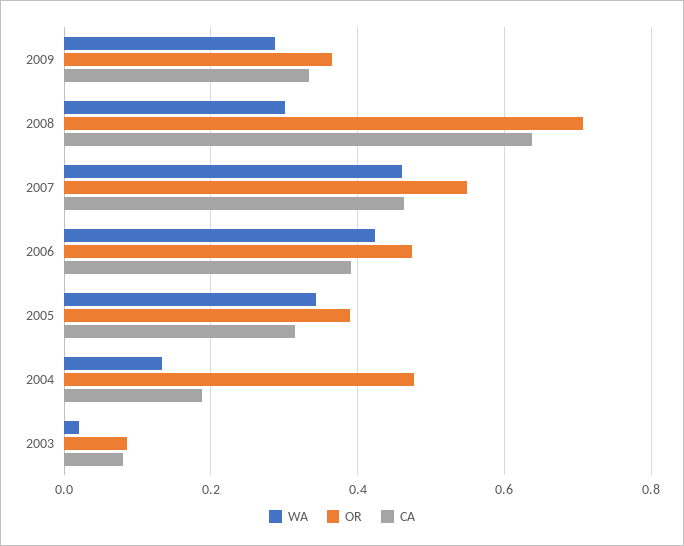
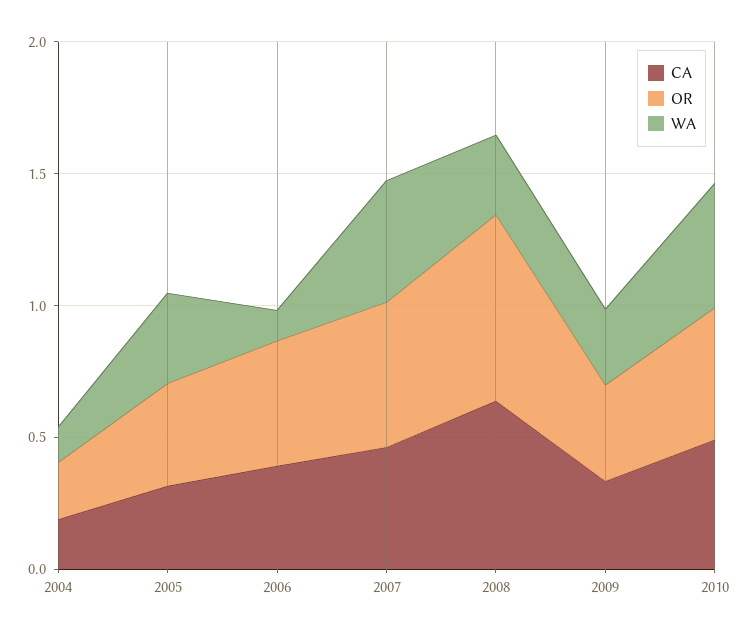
WA, 2006: 0.42 -> 0.1
OR, 2004: 0.48 -> 0.2
WA, 2003: 0.02 -> none
OR, 2003: 0.08 -> none
CA, 2003: 0.08 -> none
CA, 2010: none -> 0.5
OR, 2010: none -> 0.5
WA, 2010: none -> 0.5

